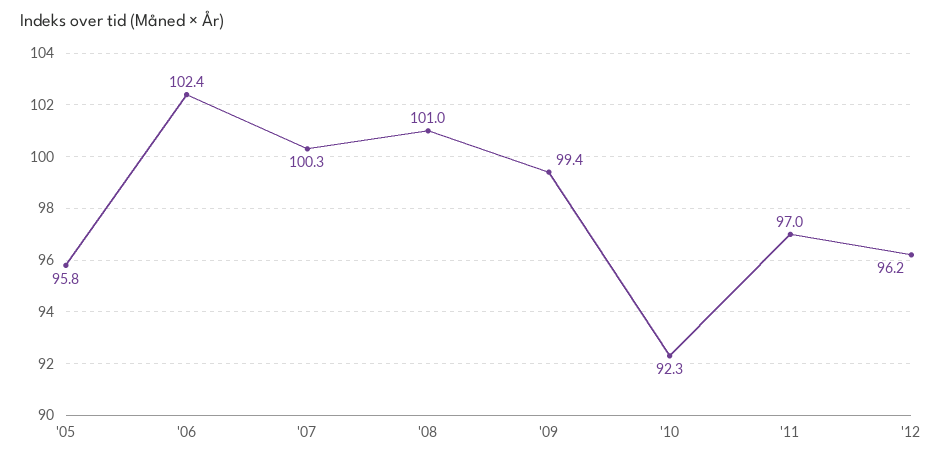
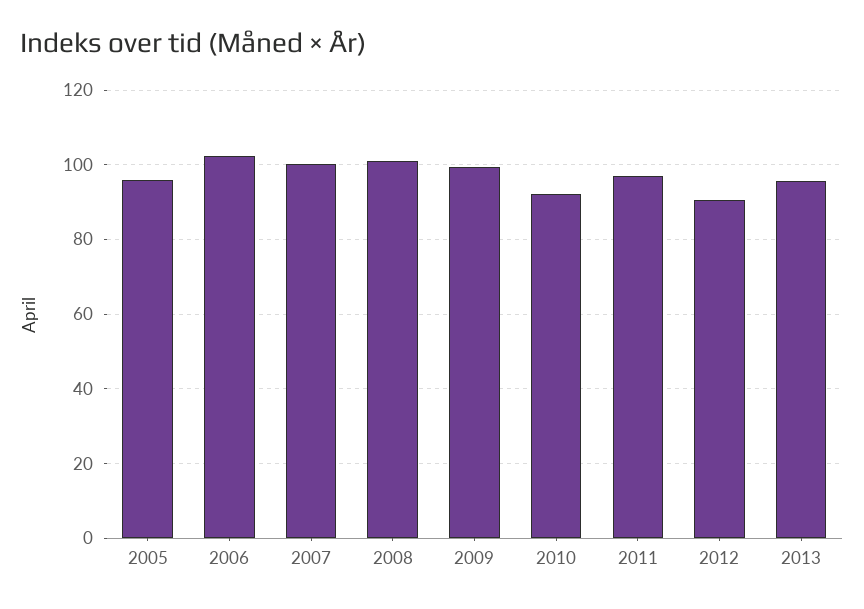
'12: 96.2 -> 90
2013: none -> 96

